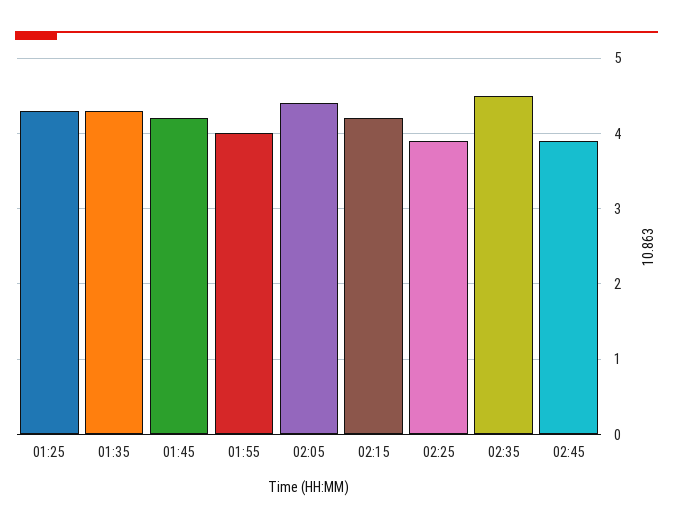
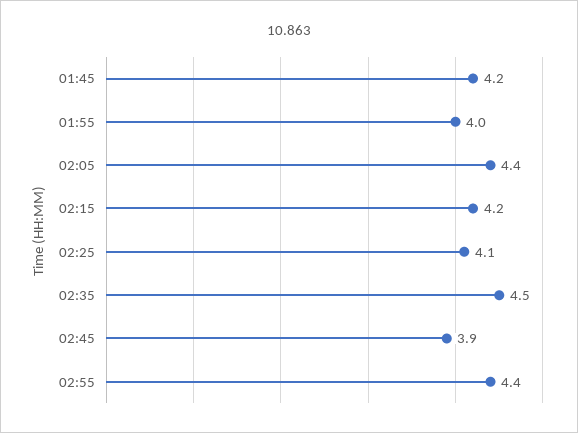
01:25: 4.3 -> none
01:35: 4.3 -> none
02:25: 3.9 -> 4.1
02:55: none -> 4.4

